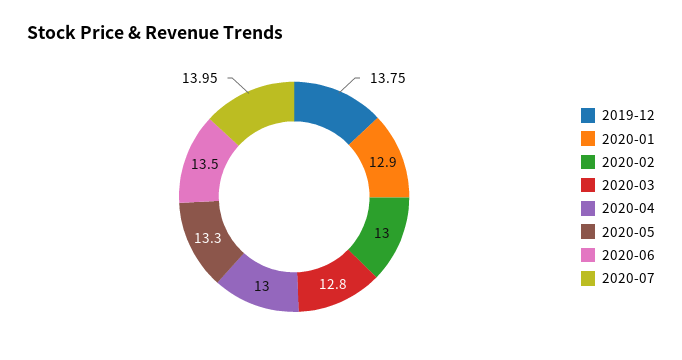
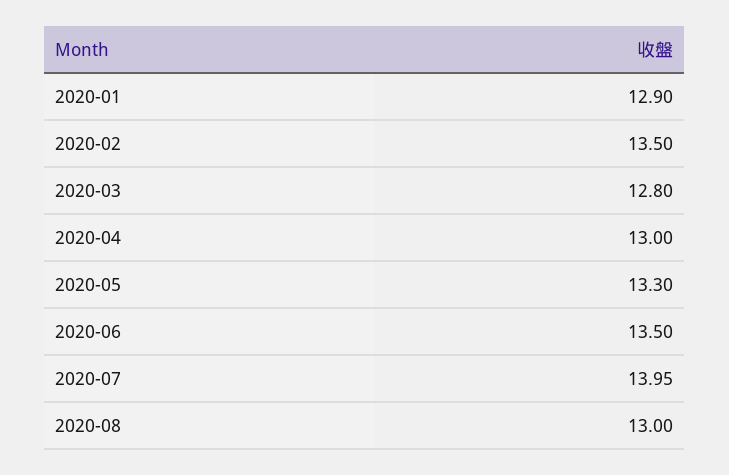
2019-12: 13.75 -> none
2020-02: 13 -> 13.5
2020-08: none -> 13

